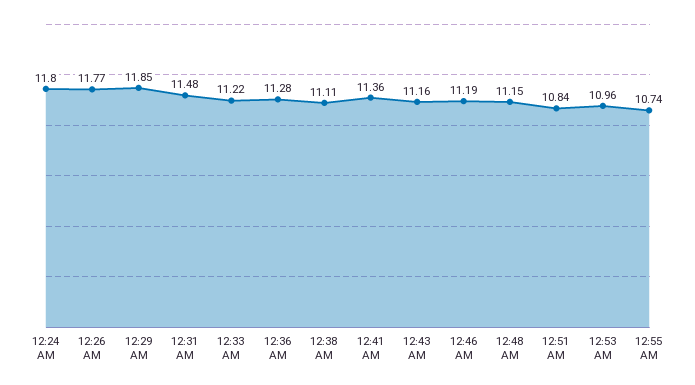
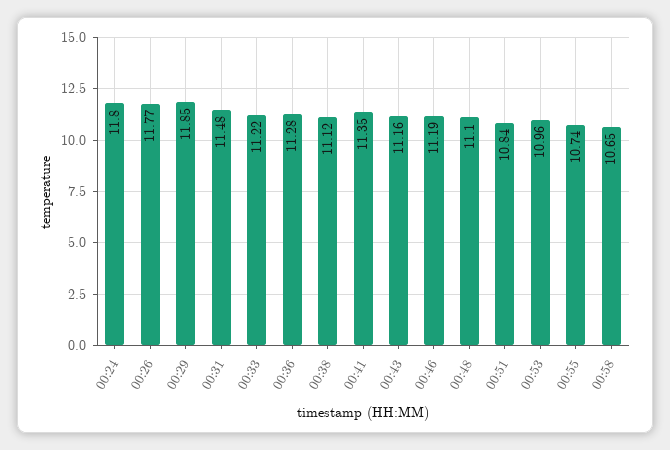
12:38 AM: 11.11 -> 11.12
12:41 AM: 11.36 -> 11.35
12:48 AM: 11.15 -> 11.1
00:58: none -> 10.65

